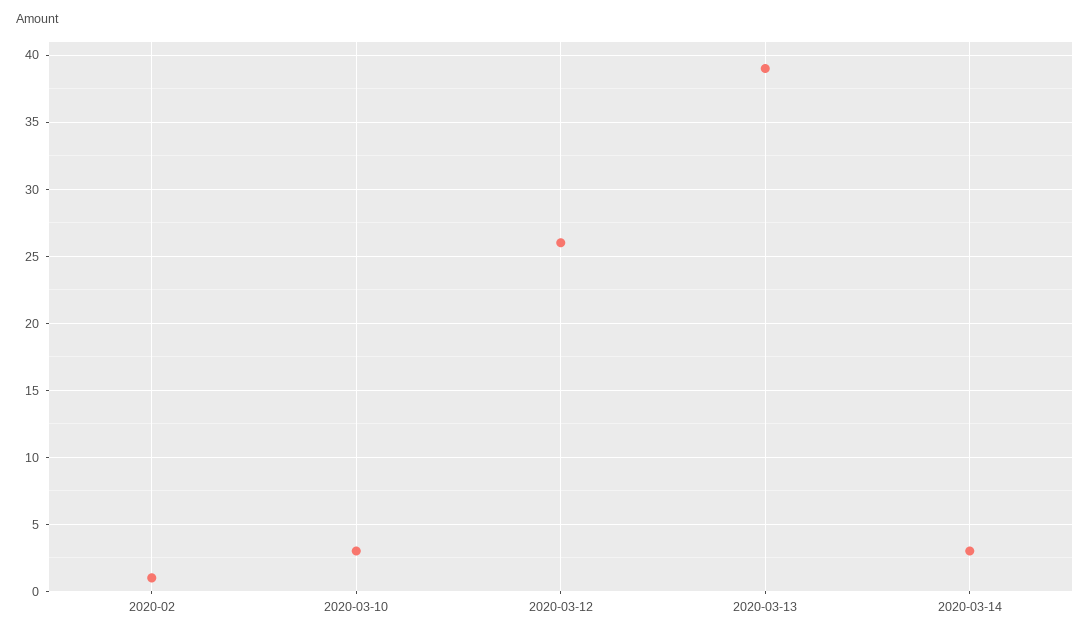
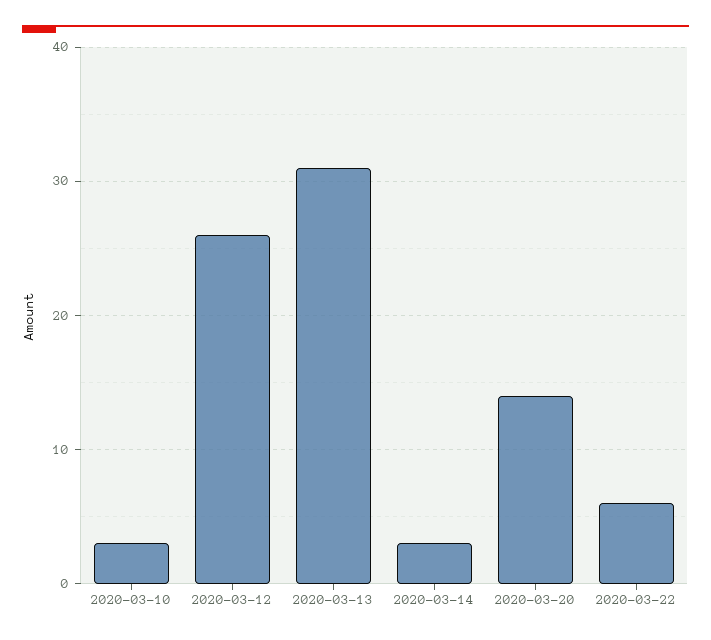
2020-02: 1 -> none
2020-03-13: 39 -> 31
2020-03-20: none -> 14
2020-03-22: none -> 6

